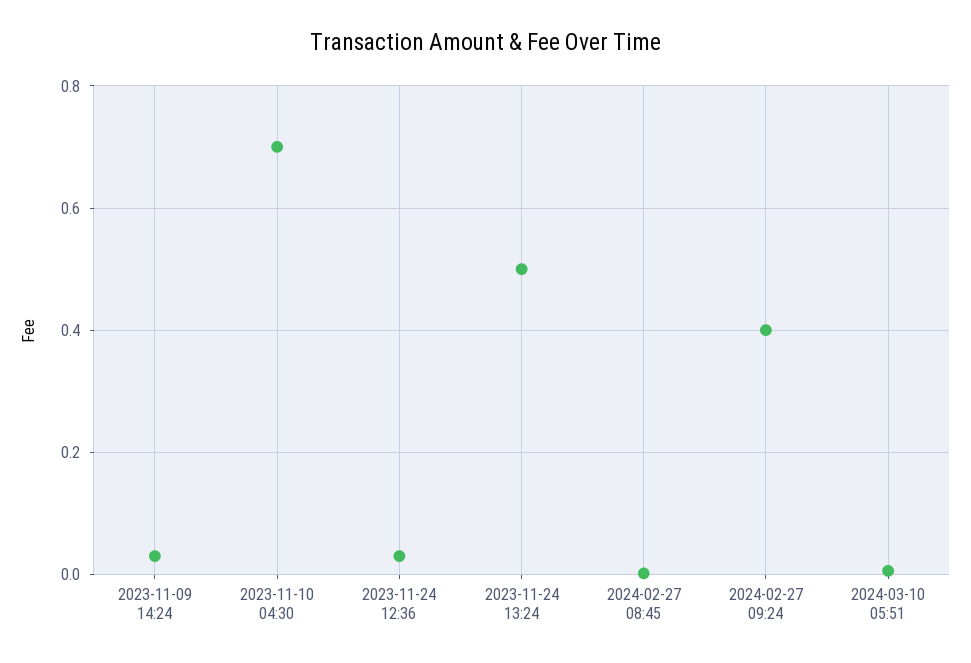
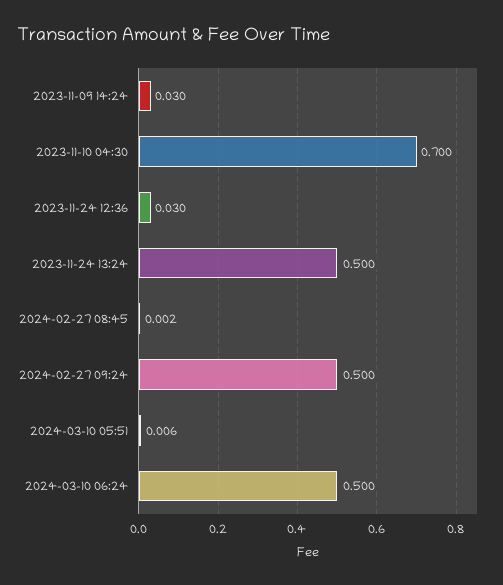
2024-02-27 09:24: 0.4 -> 0.5
2024-03-10 06:24: none -> 0.5

